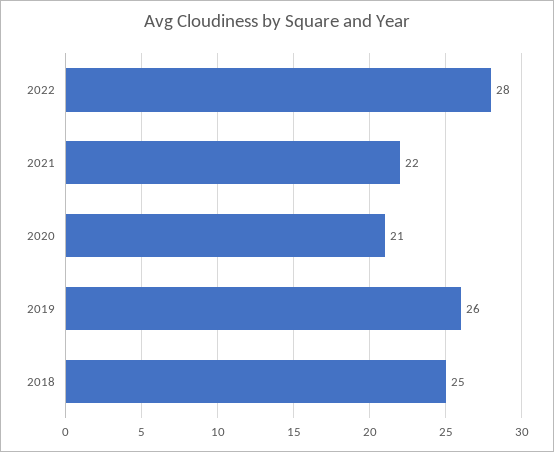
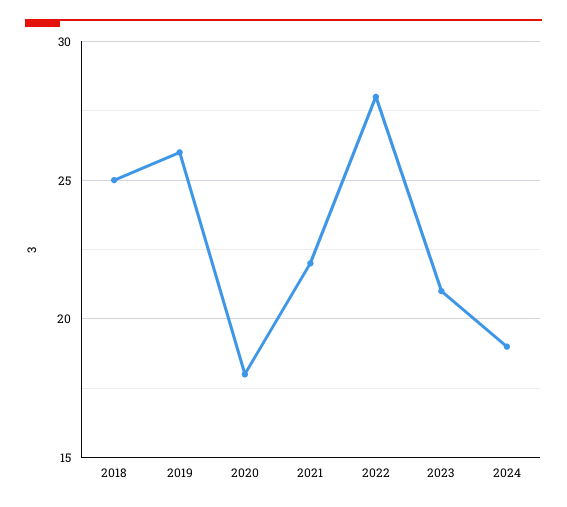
2020: 21 -> 18
2023: none -> 21
2024: none -> 19

